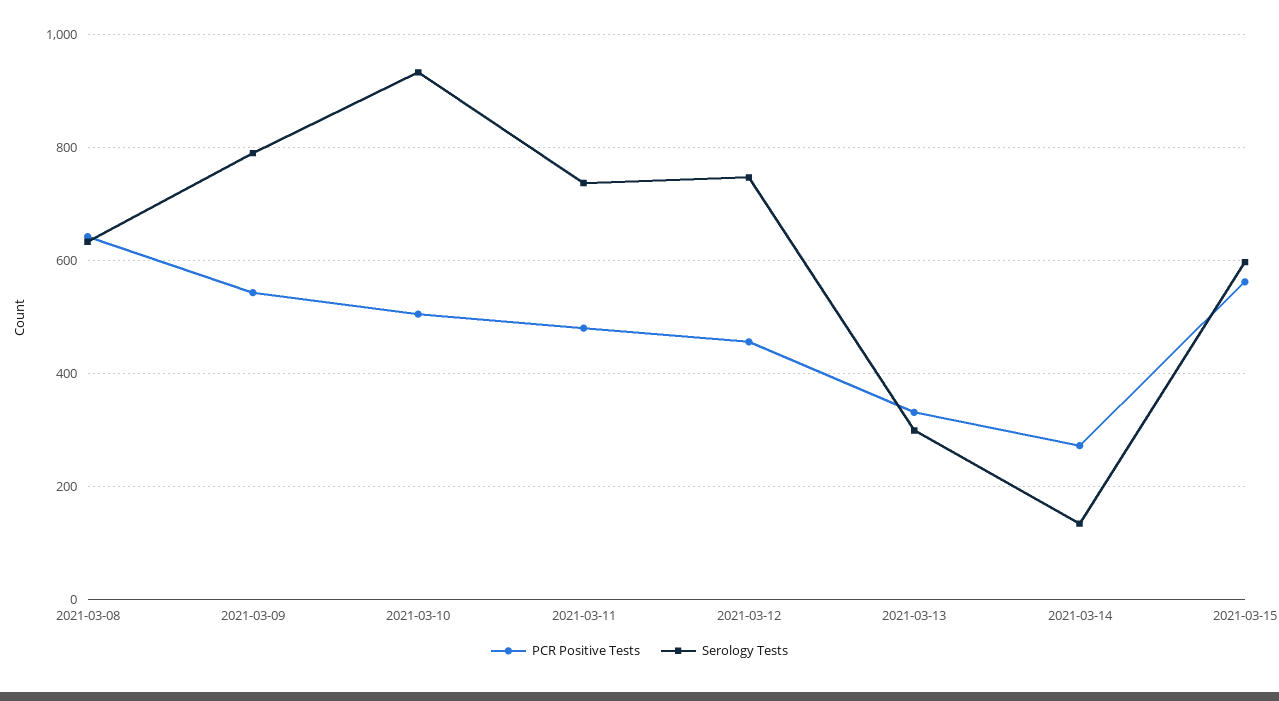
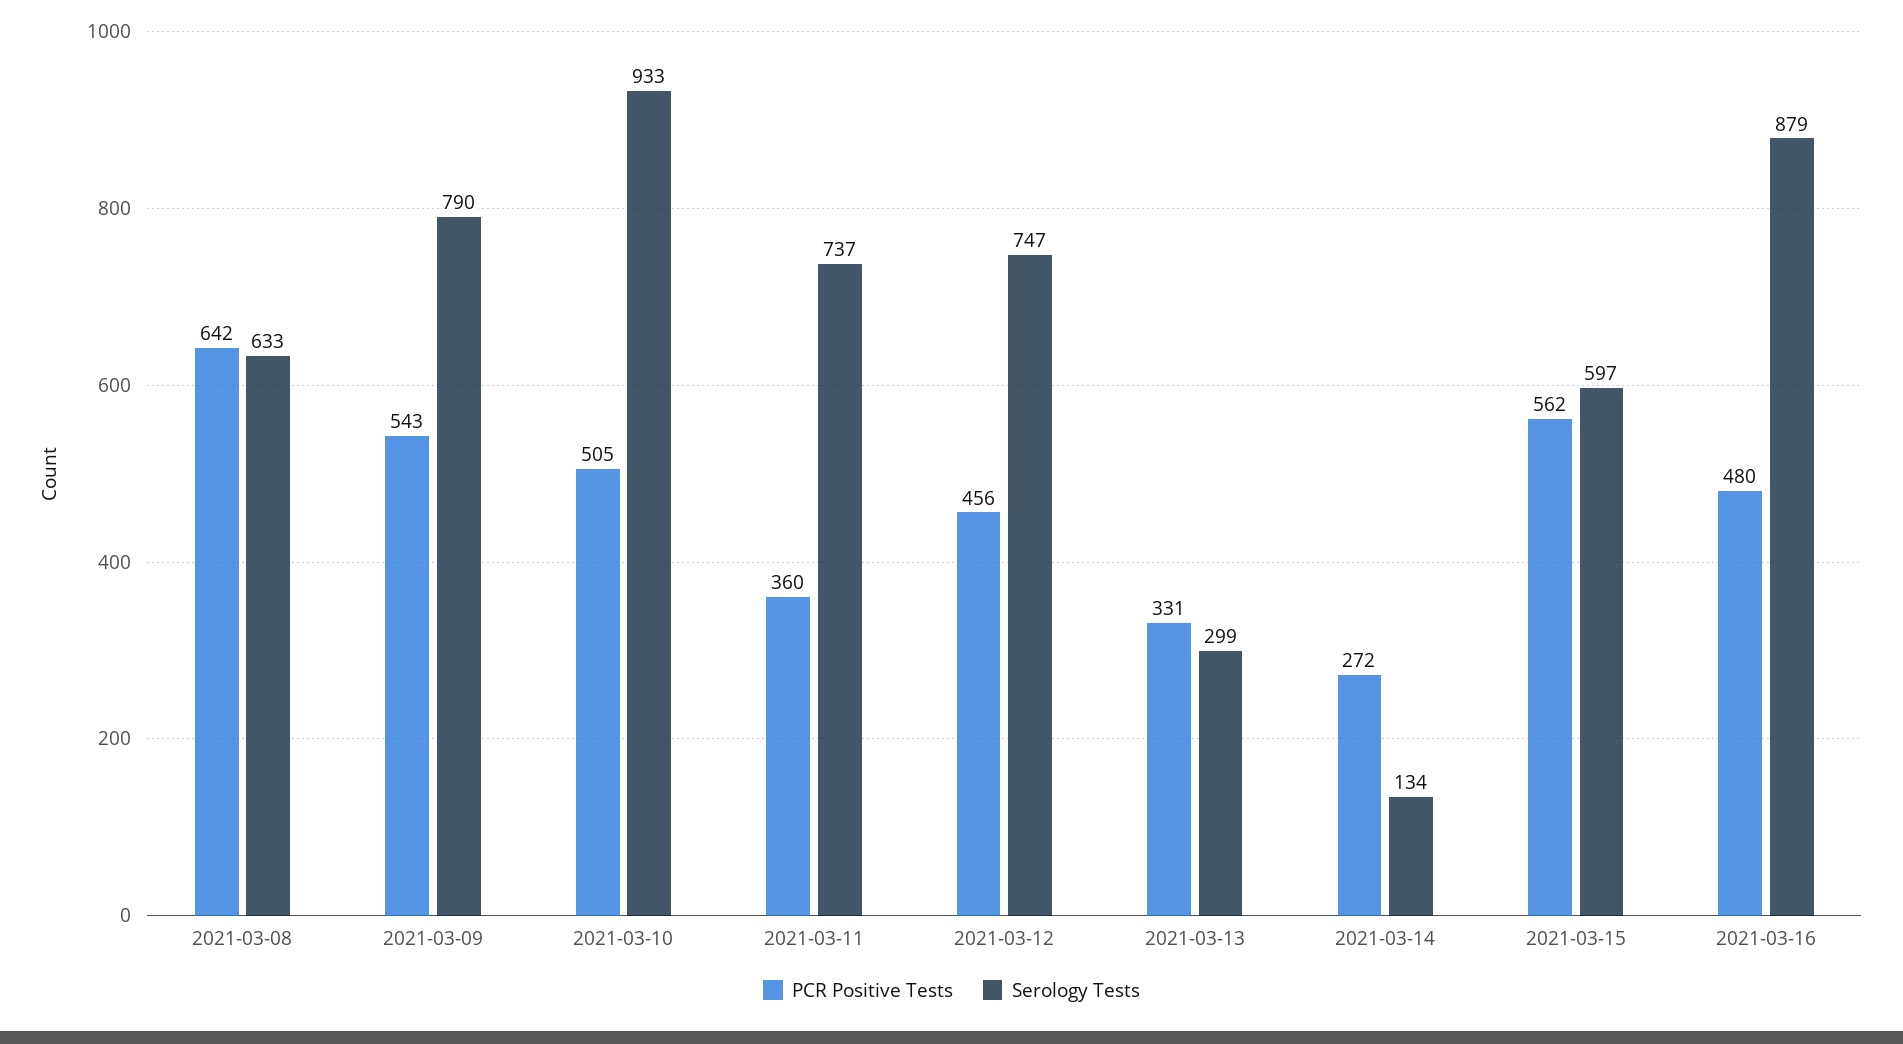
PCR Positive Tests, 2021-03-11: 480 -> 360
PCR Positive Tests, 2021-03-16: none -> 480
Serology Tests, 2021-03-16: none -> 879

